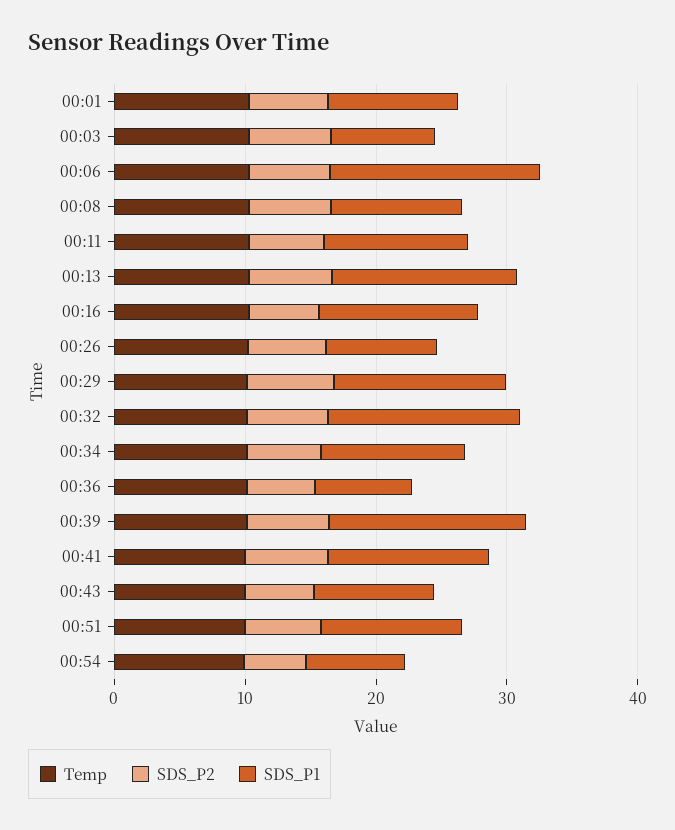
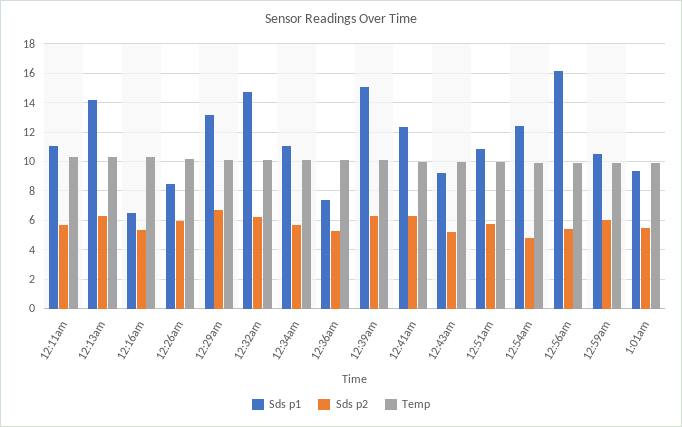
Temp, 00:01: 10 -> none
SDS_P2, 00:01: 6 -> none
SDS_P1, 00:01: 10 -> none
Temp, 00:03: 10 -> none
SDS_P2, 00:03: 6 -> none
SDS_P1, 00:03: 8 -> none
Temp, 00:06: 10 -> none
SDS_P2, 00:06: 6 -> none
SDS_P1, 00:06: 16 -> none
Temp, 00:08: 10 -> none
SDS_P2, 00:08: 6 -> none
SDS_P1, 00:08: 10 -> none
SDS_P1, 00:16: 12 -> 6.5
SDS_P1, 00:54: 8 -> 12.5
SDS_P1, 12:56am: none -> 16
SDS_P2, 12:56am: none -> 5.5
Temp, 12:56am: none -> 10
SDS_P1, 12:59am: none -> 10.5
SDS_P2, 12:59am: none -> 6
Temp, 12:59am: none -> 10
SDS_P1, 1:01am: none -> 9.5
SDS_P2, 1:01am: none -> 5.5
Temp, 1:01am: none -> 10

